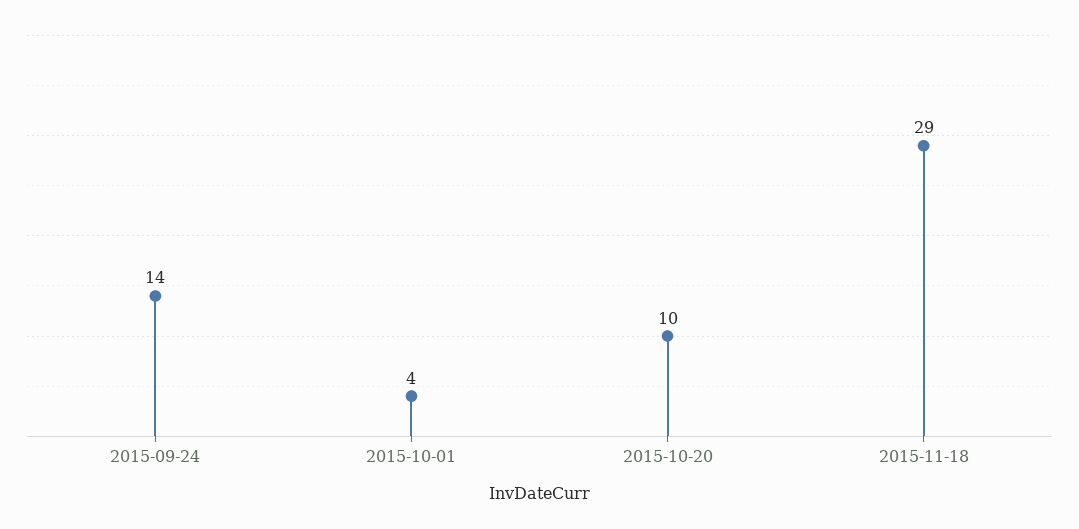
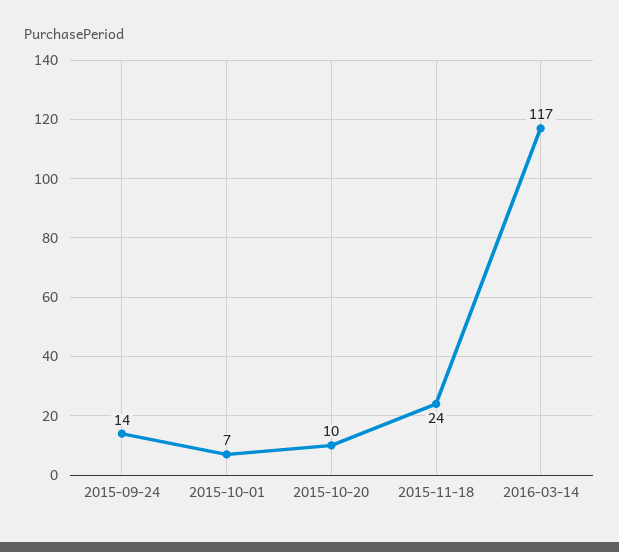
2015-10-01: 4 -> 7
2015-11-18: 29 -> 24
2016-03-14: none -> 117

